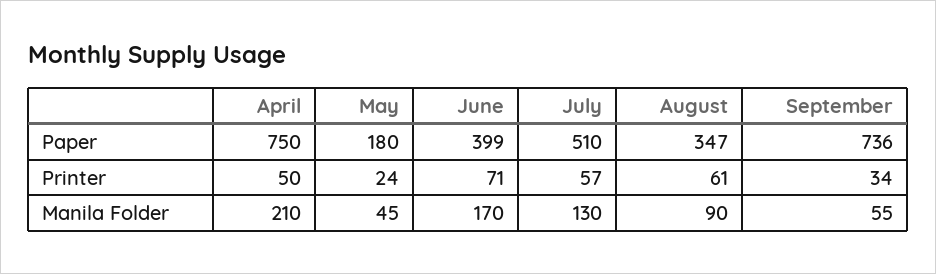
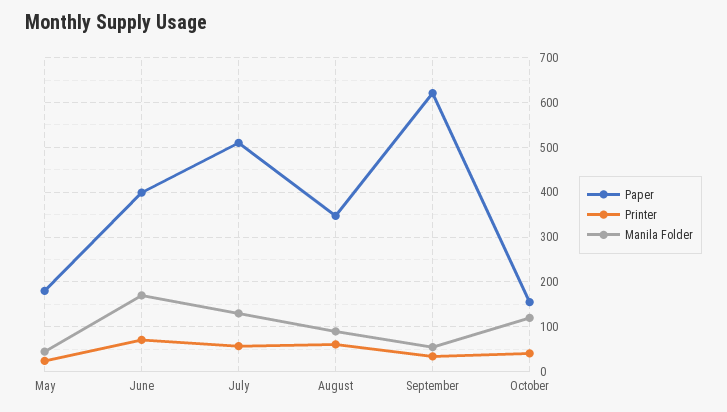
Paper, April: 750 -> none
Paper, September: 736 -> 620
Printer, April: 50 -> none
Manila Folder, April: 210 -> none
Paper, October: none -> 160
Printer, October: none -> 40
Manila Folder, October: none -> 120

